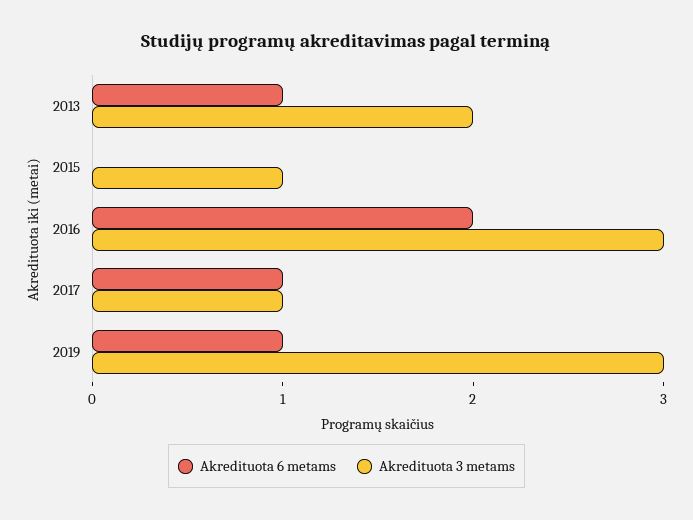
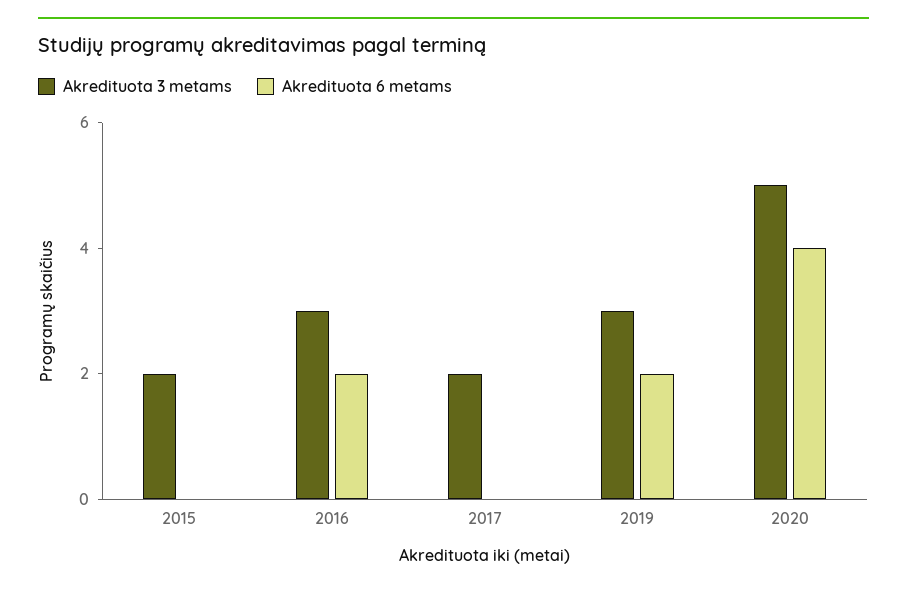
Akredituota 6 metams, 2013: 1 -> none
Akredituota 3 metams, 2013: 2 -> none
Akredituota 3 metams, 2015: 1 -> 2
Akredituota 6 metams, 2017: 1 -> 0
Akredituota 3 metams, 2017: 1 -> 2
Akredituota 6 metams, 2019: 1 -> 2
Akredituota 3 metams, 2020: none -> 5
Akredituota 6 metams, 2020: none -> 4

